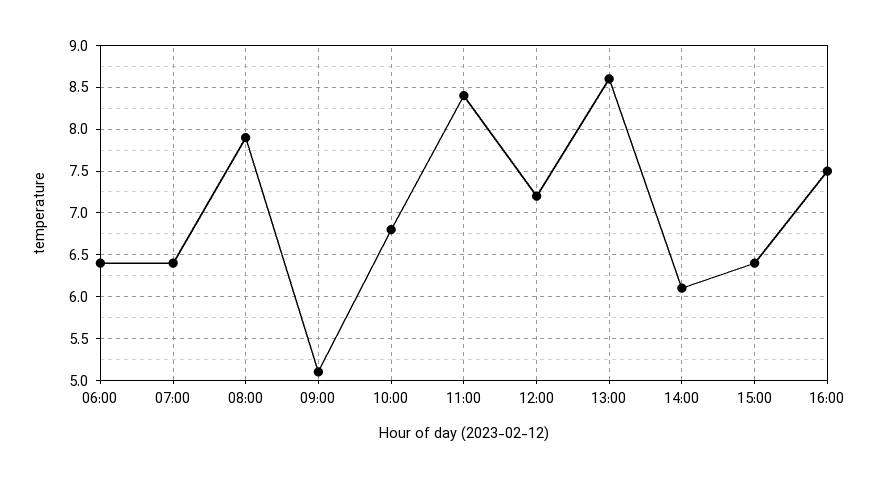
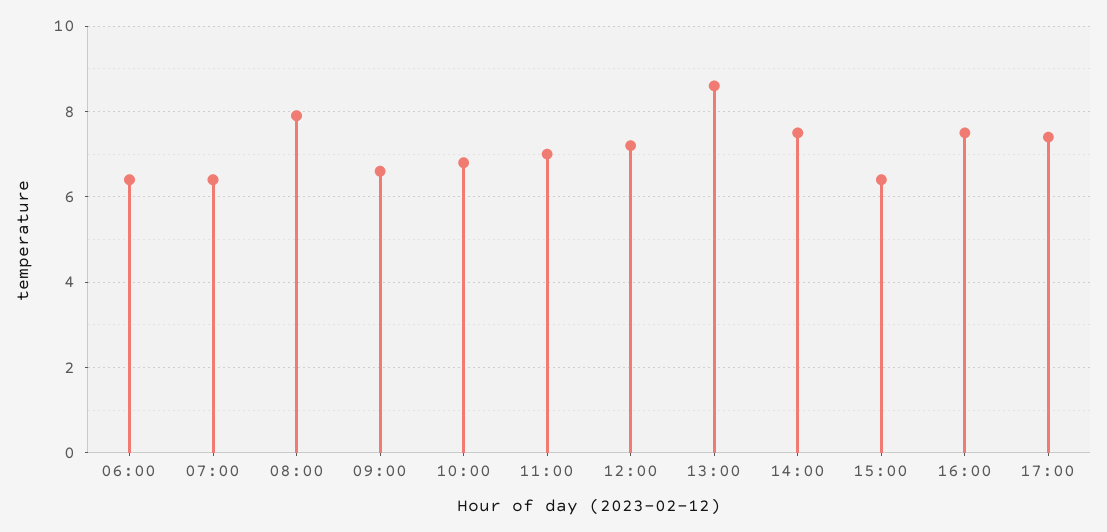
09:00: 5.1 -> 6.5
11:00: 8.4 -> 7
14:00: 6.1 -> 7.5
17:00: none -> 7.5

